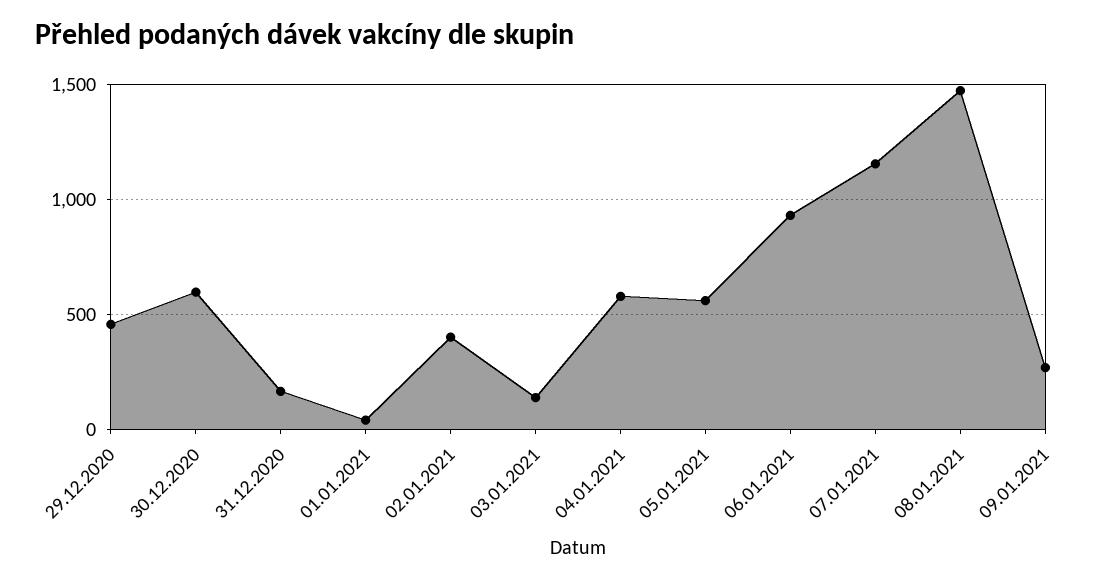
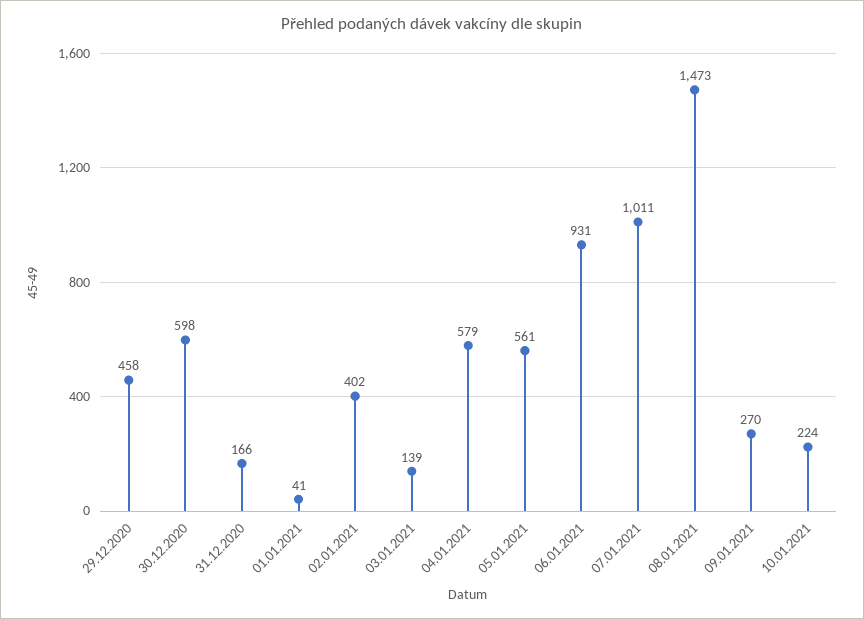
07.01.2021: 1150 -> 1011
10.01.2021: none -> 224

